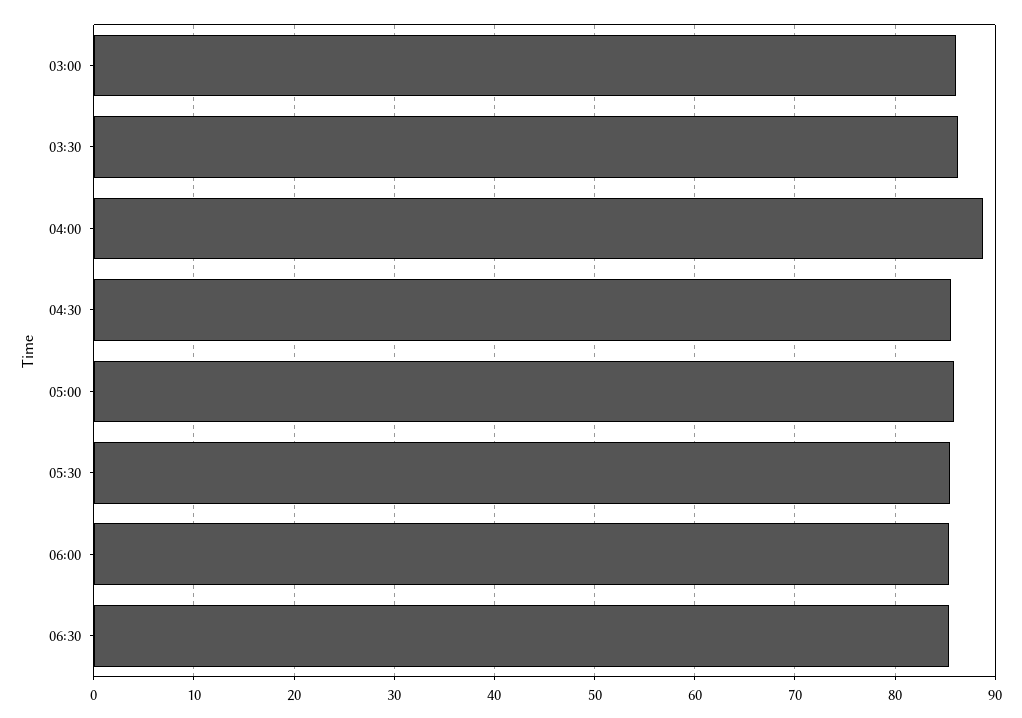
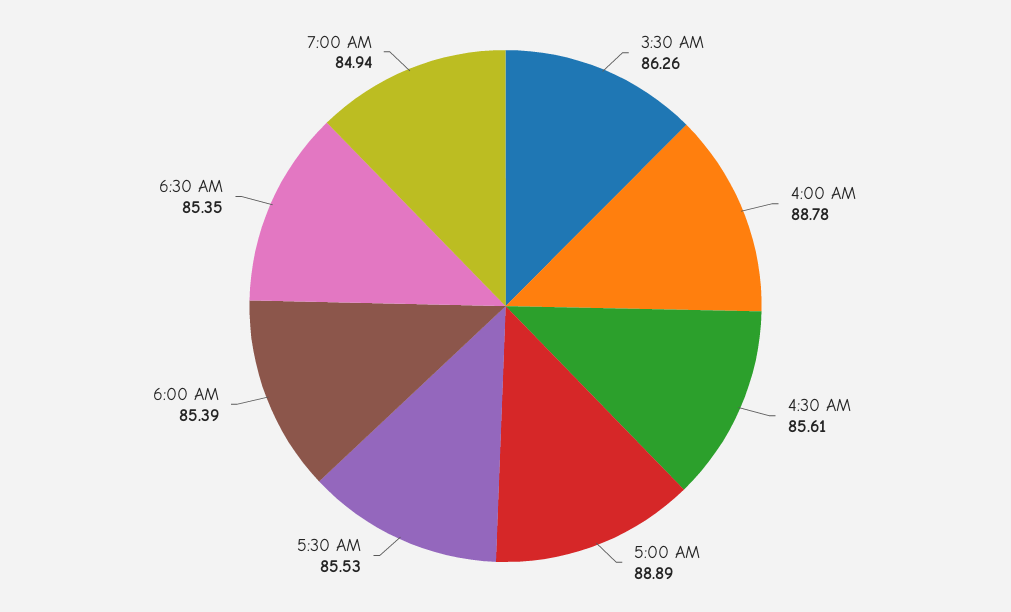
03:00: 86 -> none
05:00: 86 -> 88.89
7:00 AM: none -> 84.94

